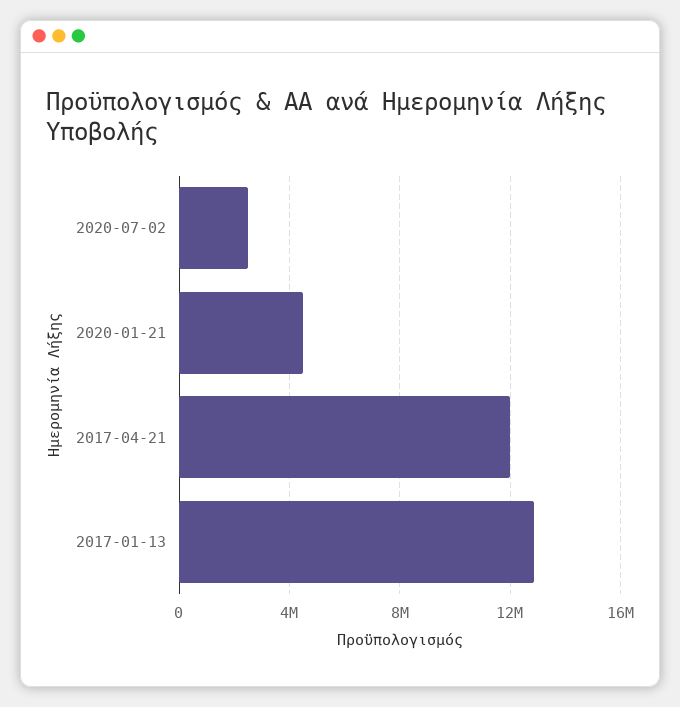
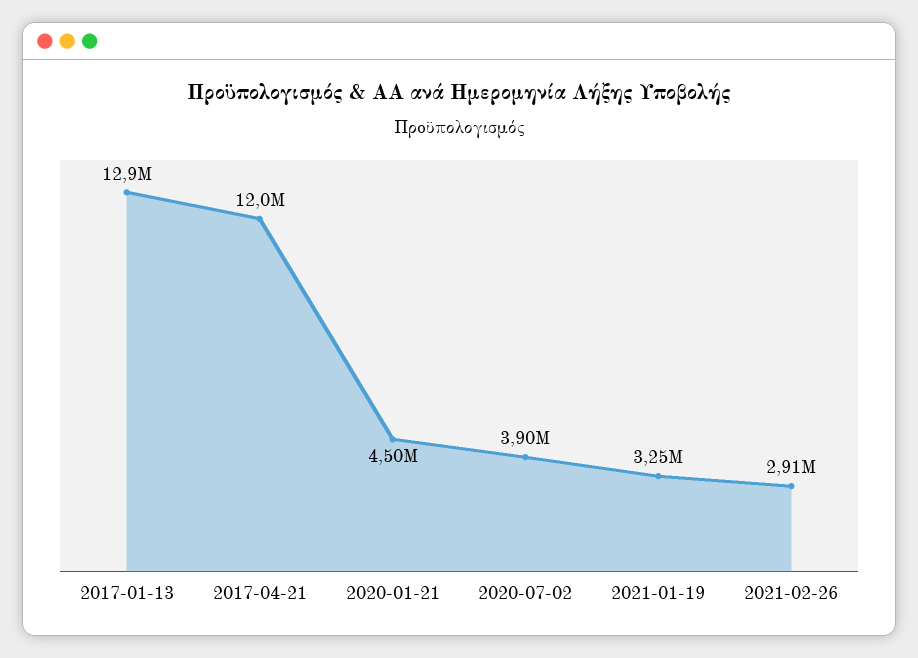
2020-07-02: 2500000 -> 3900000
2021-01-19: none -> 3250000
2021-02-26: none -> 2910000

